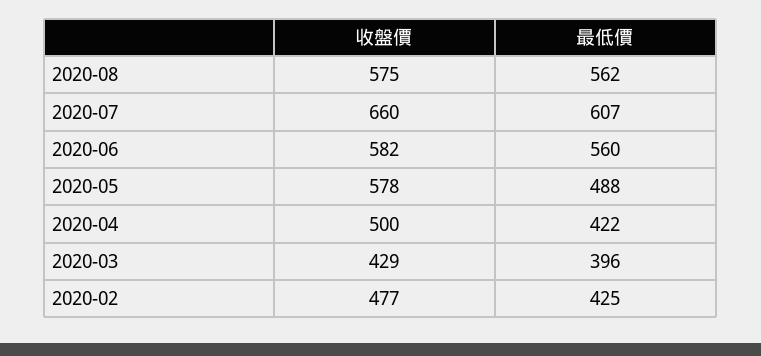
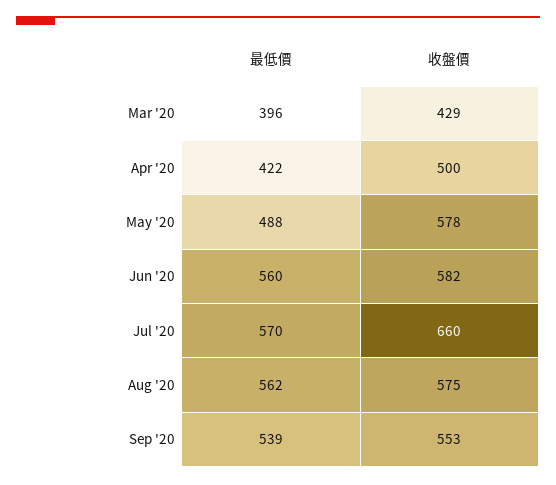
最低價, 2020-07: 607 -> 570
收盤價, 2020-02: 477 -> none
最低價, 2020-02: 425 -> none
最低價, Sep '20: none -> 539
收盤價, Sep '20: none -> 553

